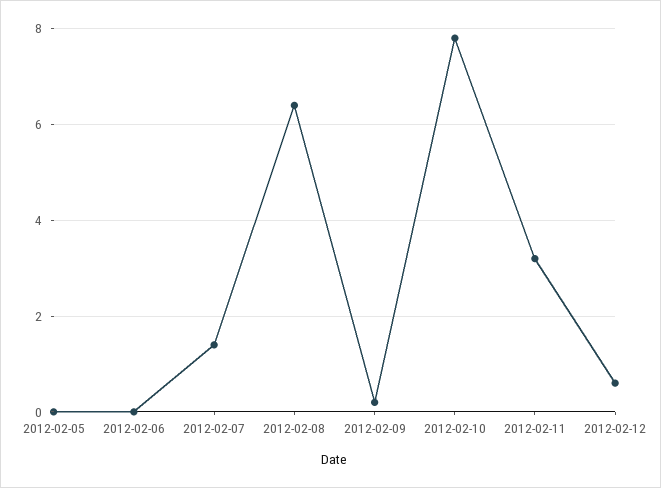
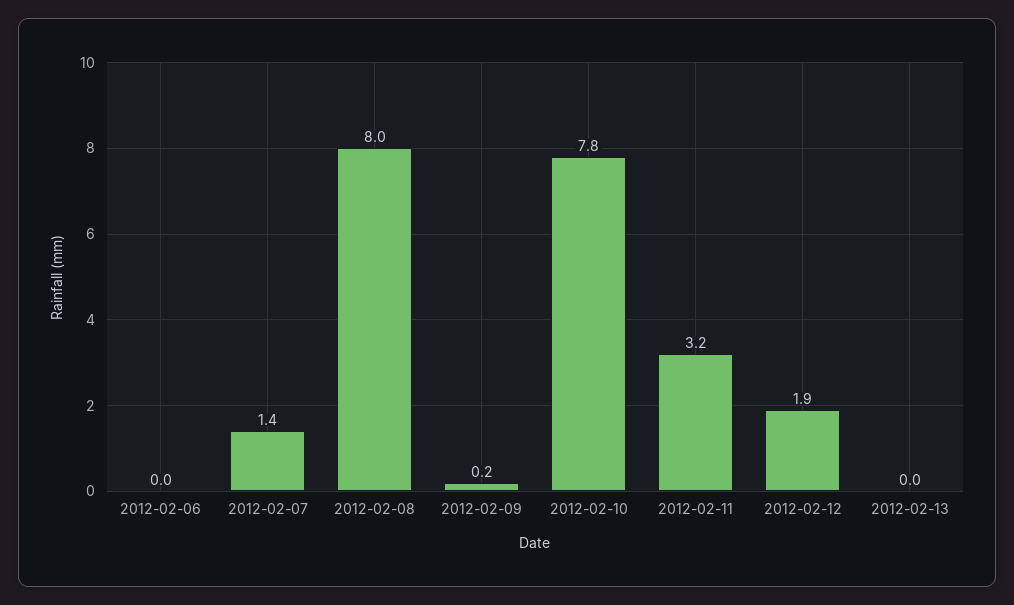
2012-02-05: 0 -> none
2012-02-08: 6.5 -> 8
2012-02-12: 0.5 -> 1.9
2012-02-13: none -> 0

